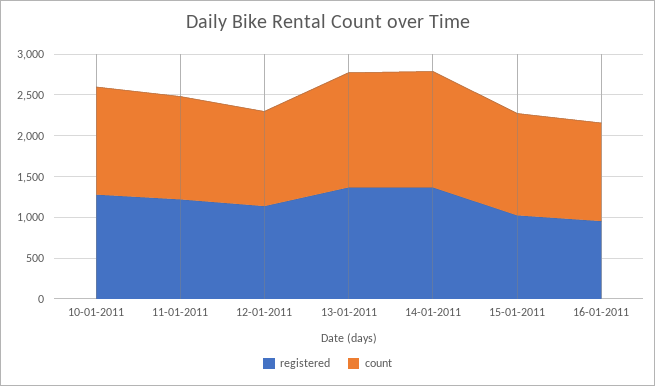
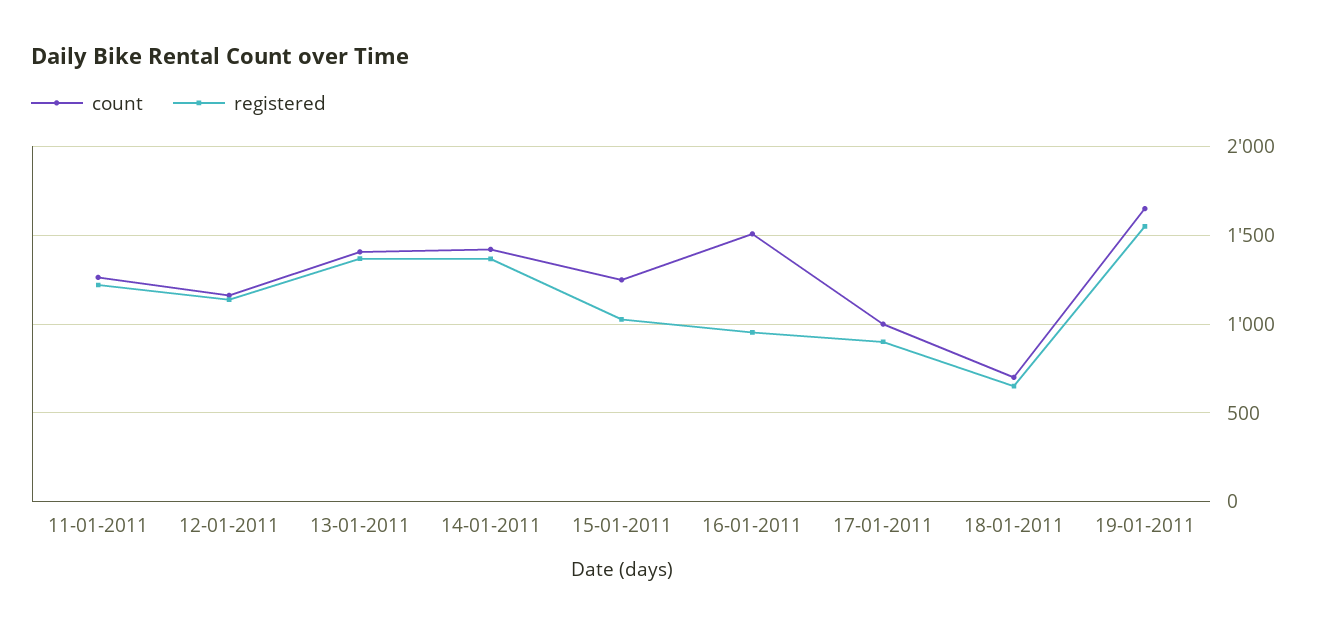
registered, 10-01-2011: 1300 -> none
count, 10-01-2011: 1300 -> none
count, 16-01-2011: 1200 -> 1500
count, 17-01-2011: none -> 1000
registered, 17-01-2011: none -> 900
count, 18-01-2011: none -> 700
registered, 18-01-2011: none -> 650
count, 19-01-2011: none -> 1650
registered, 19-01-2011: none -> 1550

